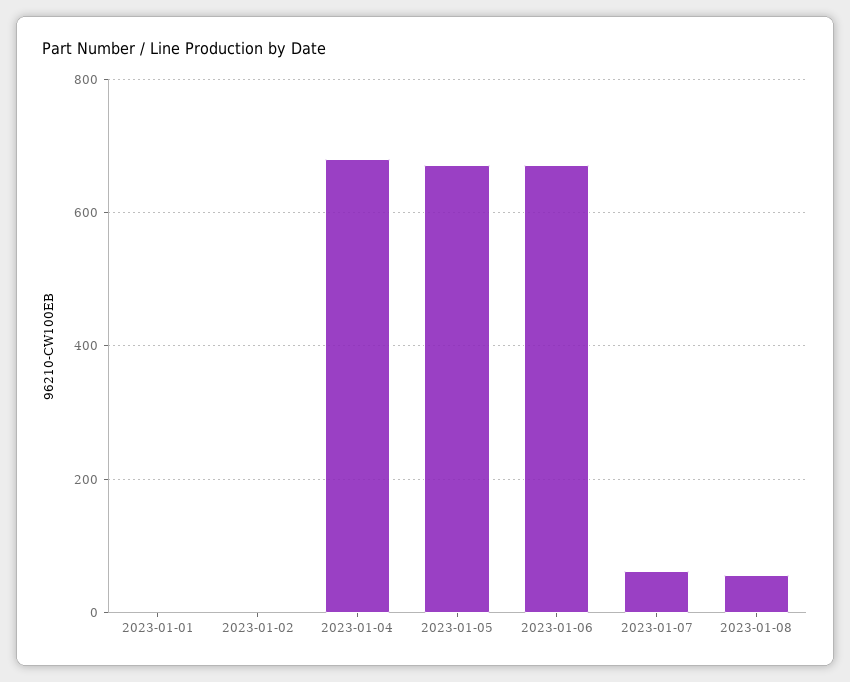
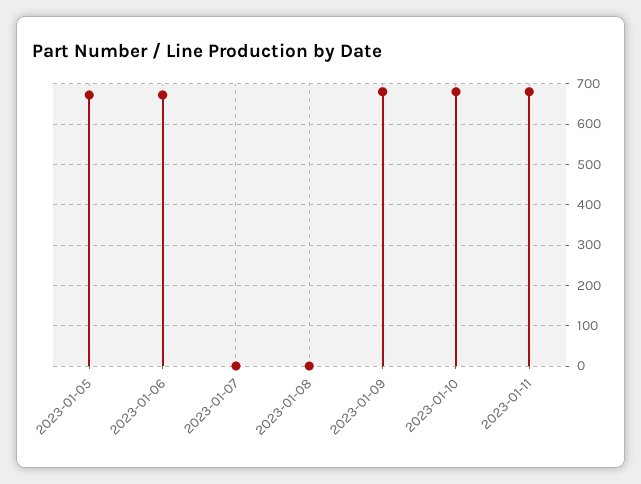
2023-01-01: 0 -> none
2023-01-02: 0 -> none
2023-01-04: 680 -> none
2023-01-07: 60 -> 0
2023-01-08: 60 -> 0
2023-01-09: none -> 680
2023-01-10: none -> 680
2023-01-11: none -> 680

